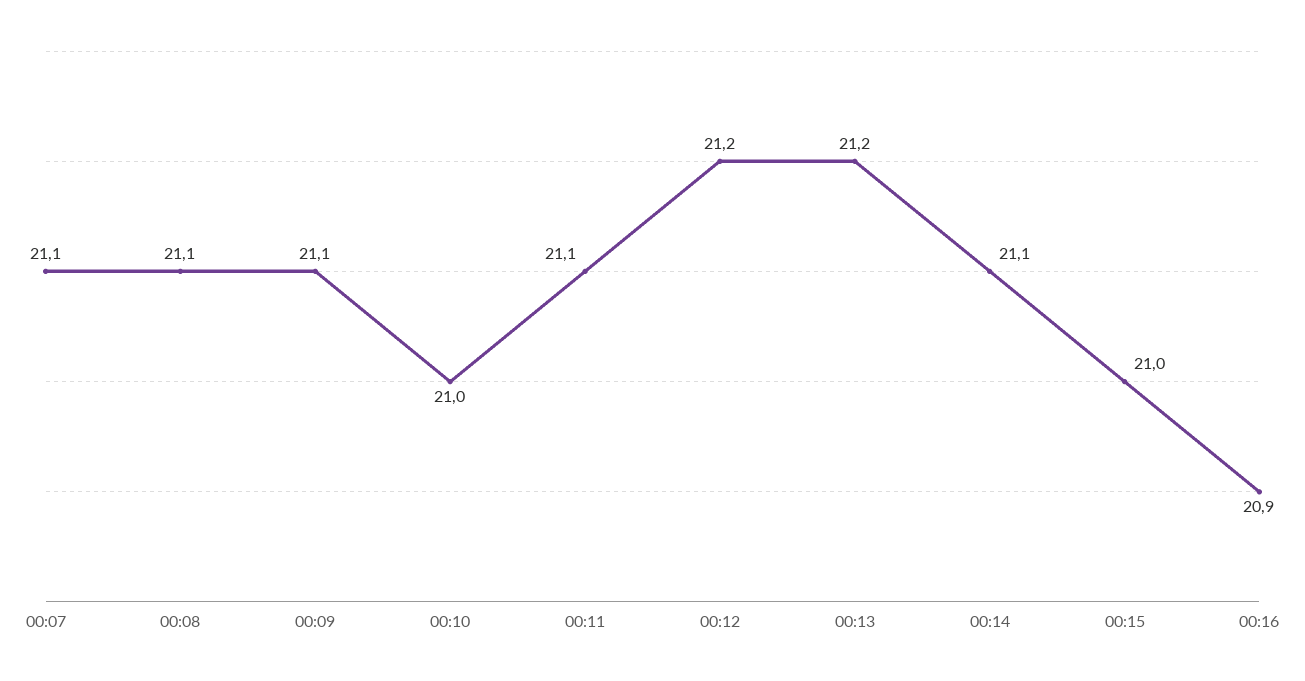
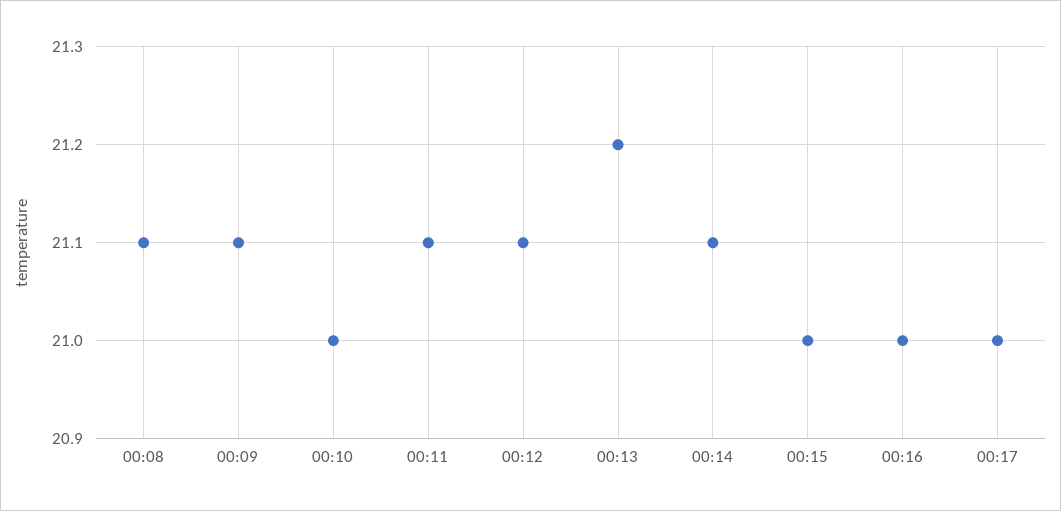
00:07: 21.1 -> none
00:12: 21.2 -> 21.1
00:16: 20.9 -> 21
00:17: none -> 21

